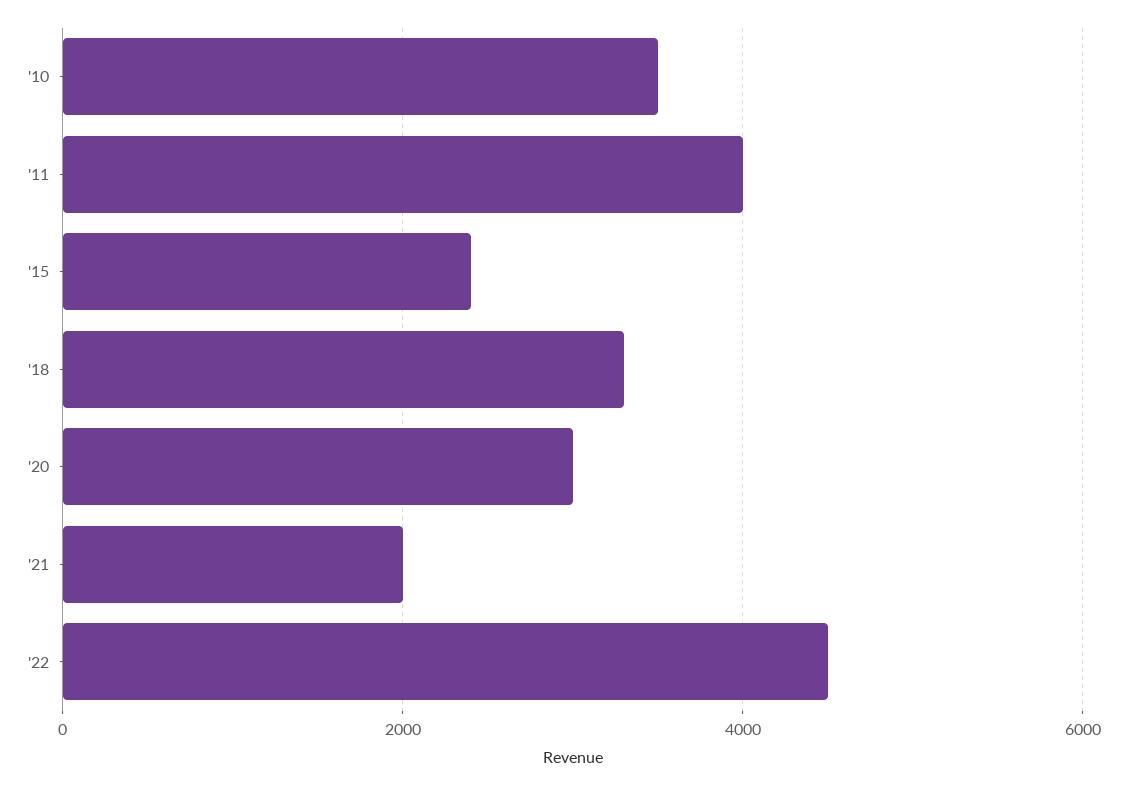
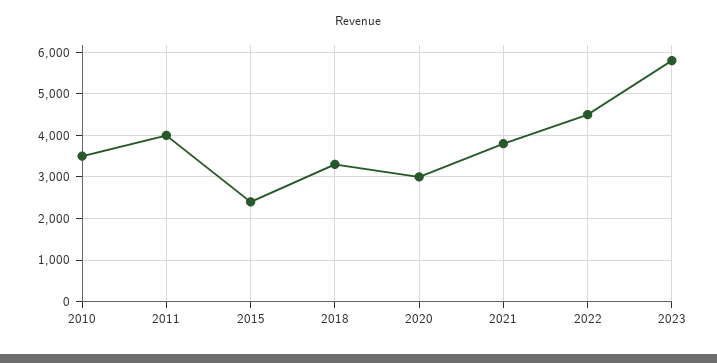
'21: 2000 -> 3800
2023: none -> 5800

